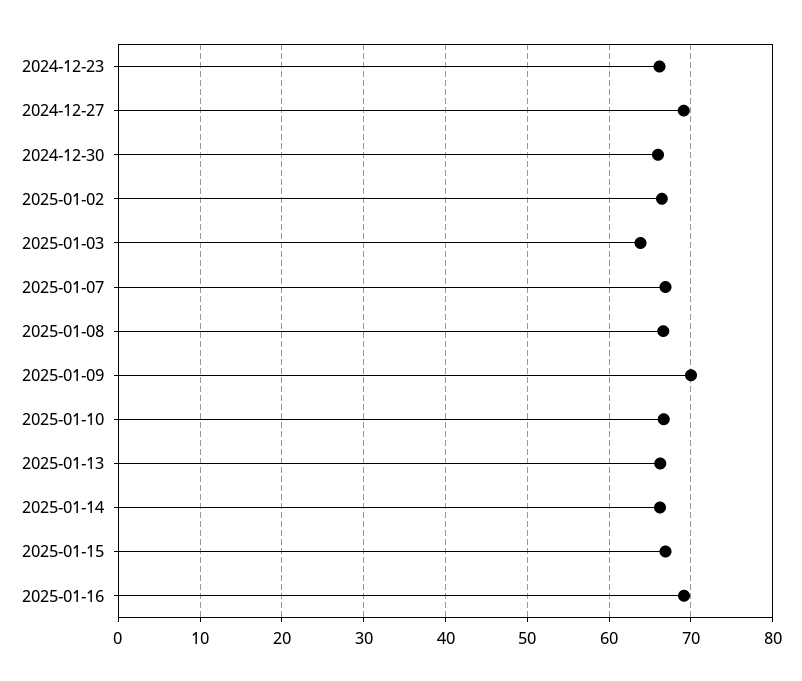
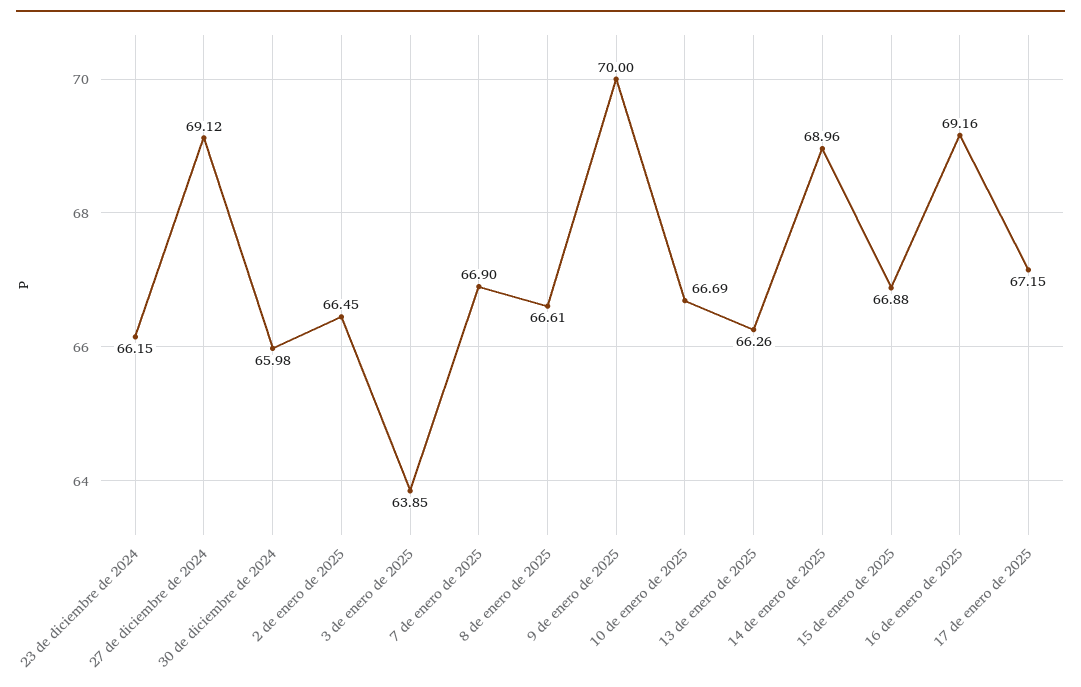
2025-01-14: 66 -> 68.96
17 de enero de 2025: none -> 67.15

